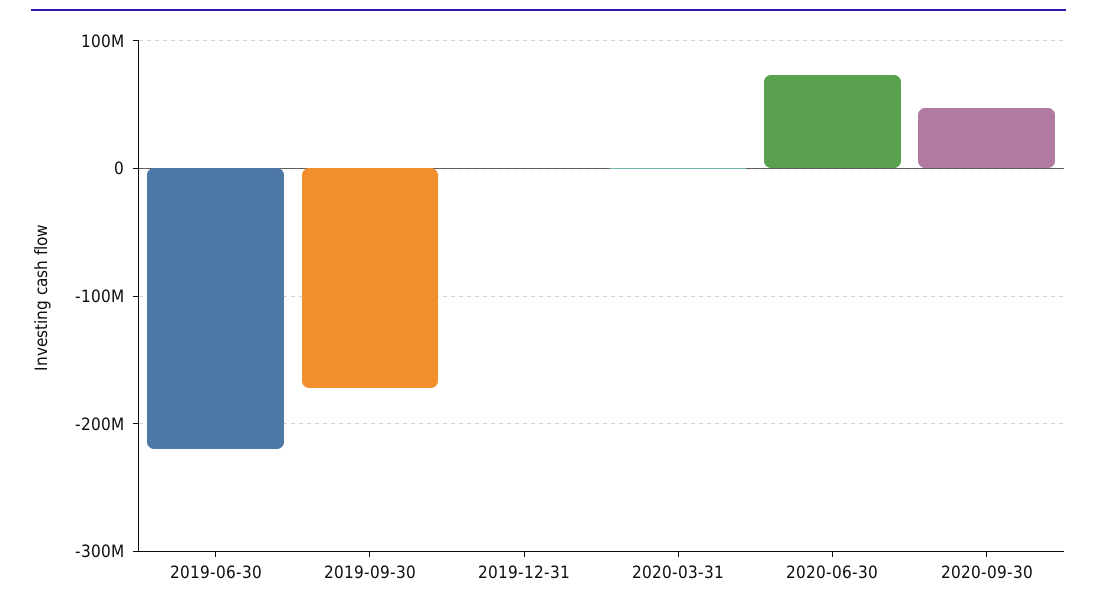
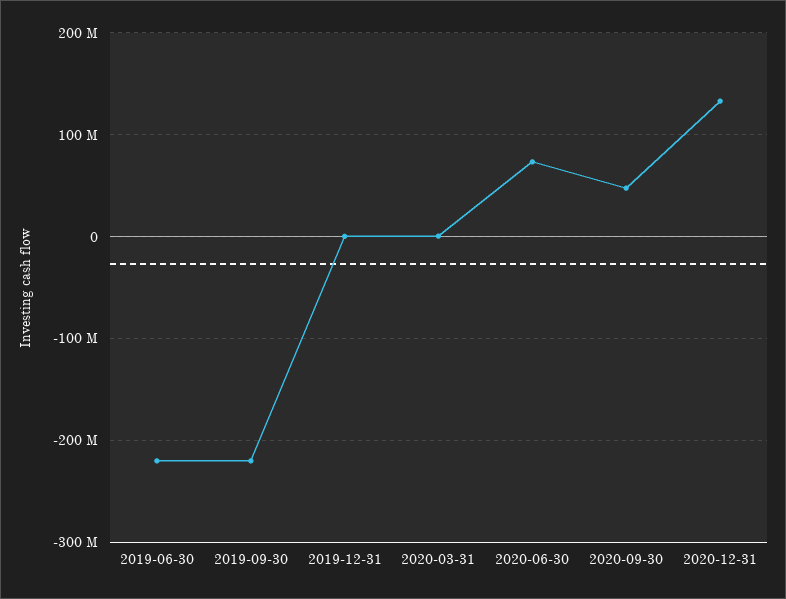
2019-09-30: -170000000 -> -220000000
2020-12-31: none -> 130000000

